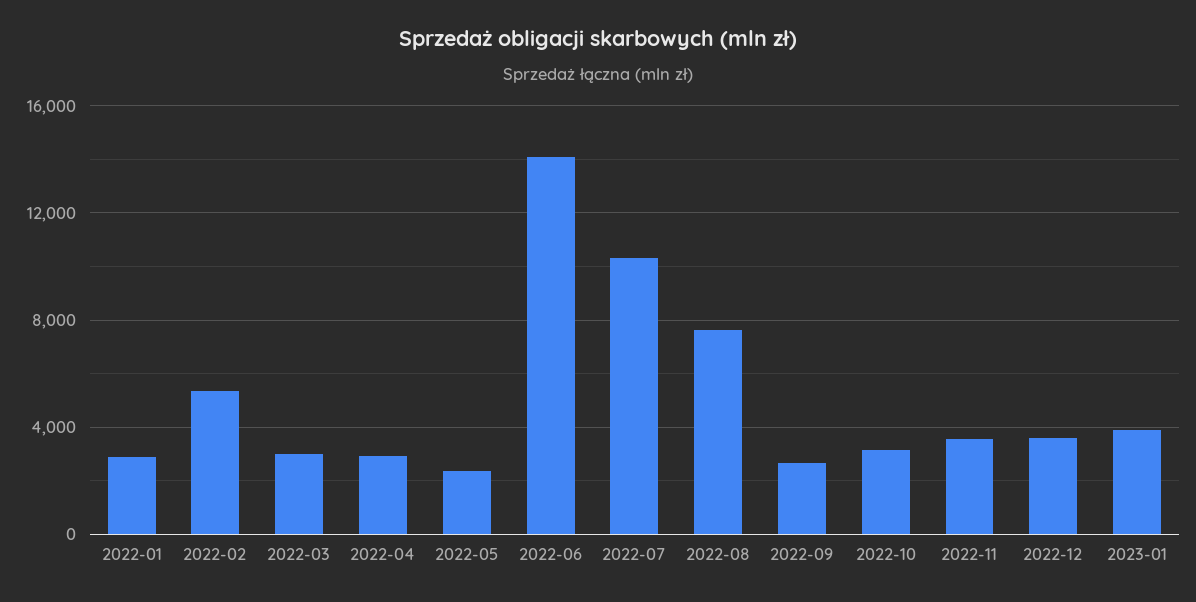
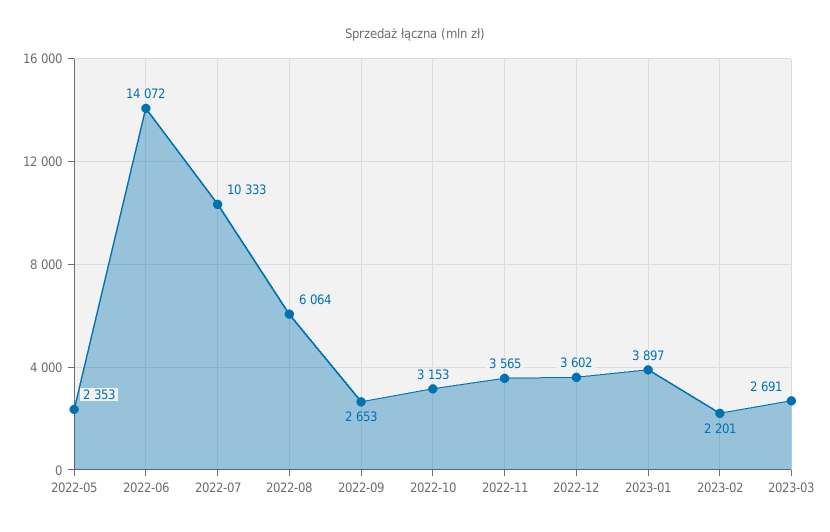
2022-01: 3000 -> none
2022-02: 5500 -> none
2022-03: 3000 -> none
2022-04: 3000 -> none
2022-08: 7500 -> 6064
2023-02: none -> 2201
2023-03: none -> 2691

